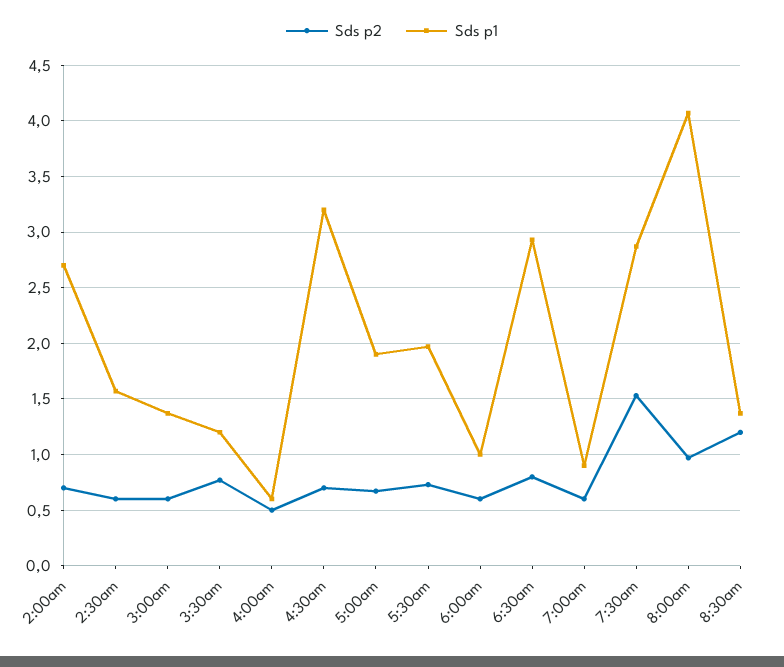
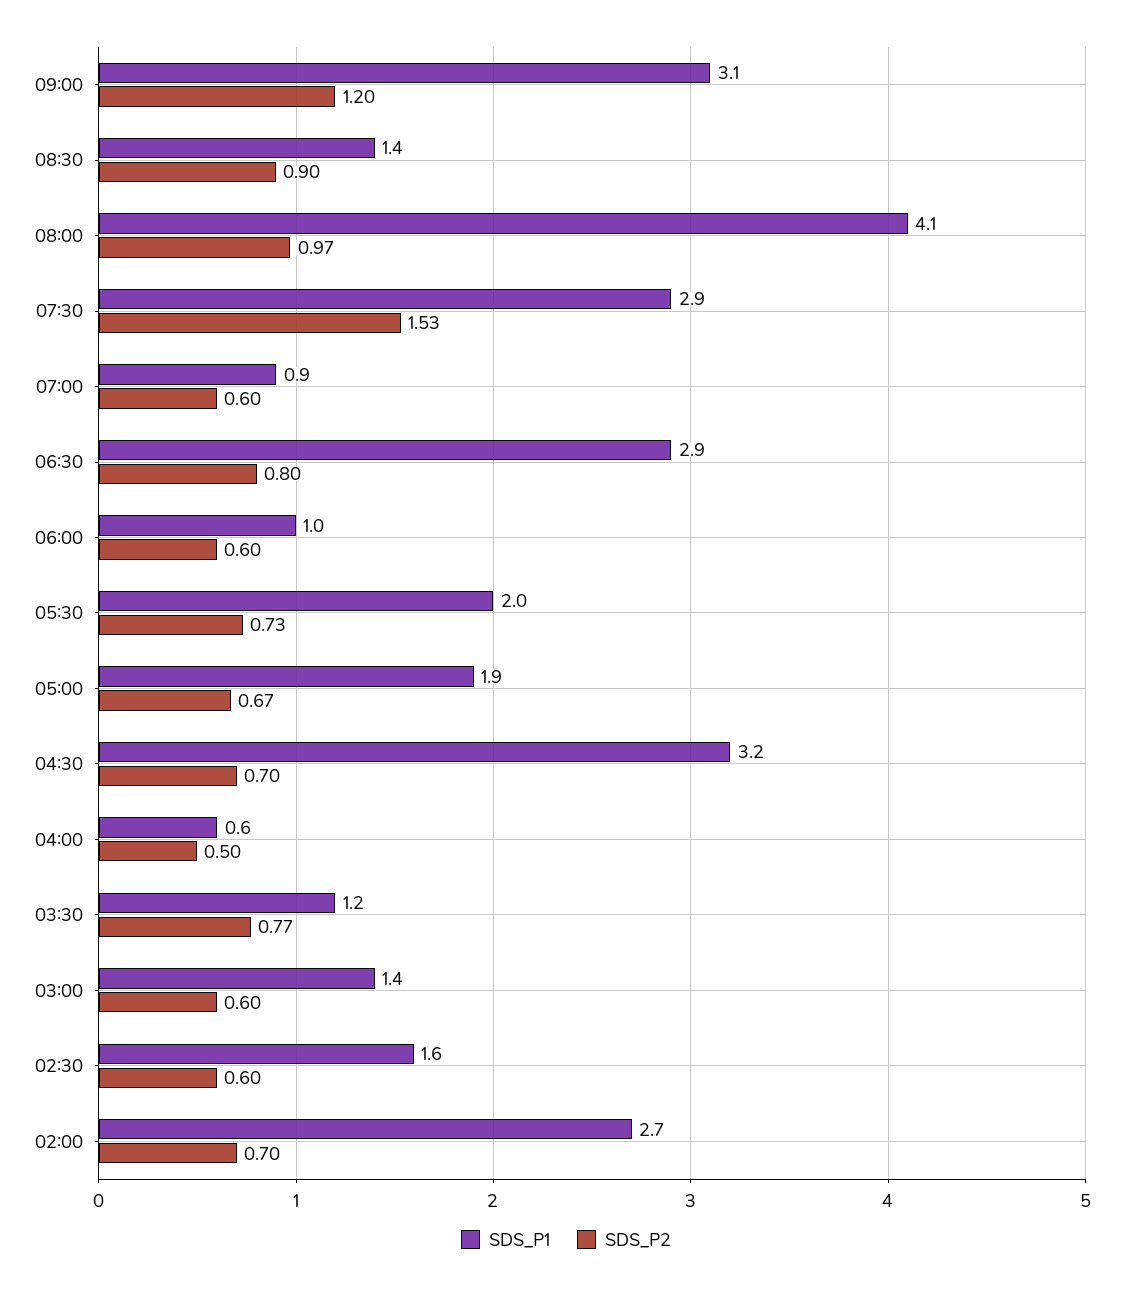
Sds p2, 8:30am: 1.2 -> 0.9
Sds p1, 09:00: none -> 3.1
Sds p2, 09:00: none -> 1.2

